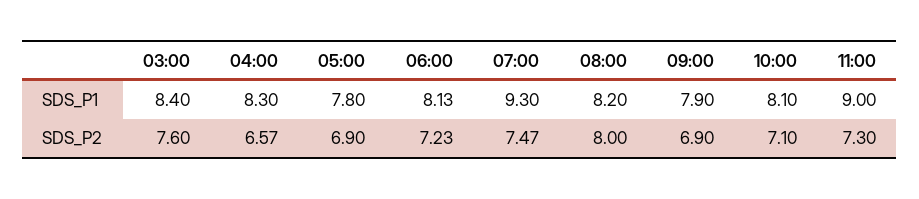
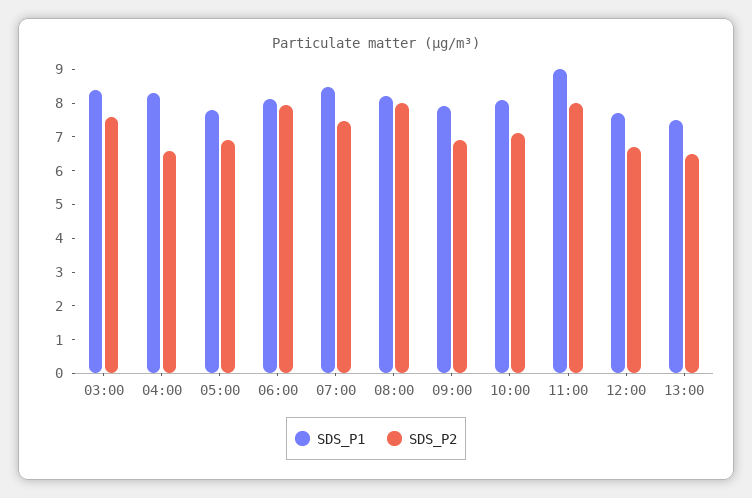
SDS_P1, 07:00: 9.3 -> 8.5
SDS_P2, 06:00: 7.23 -> 8
SDS_P2, 11:00: 7.3 -> 8
SDS_P1, 12:00: none -> 7.75
SDS_P2, 12:00: none -> 6.75
SDS_P1, 13:00: none -> 7.5
SDS_P2, 13:00: none -> 6.5

